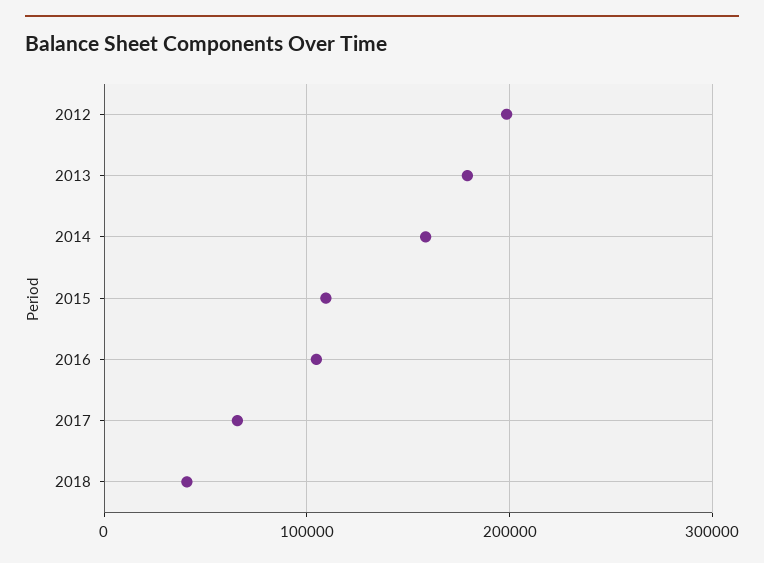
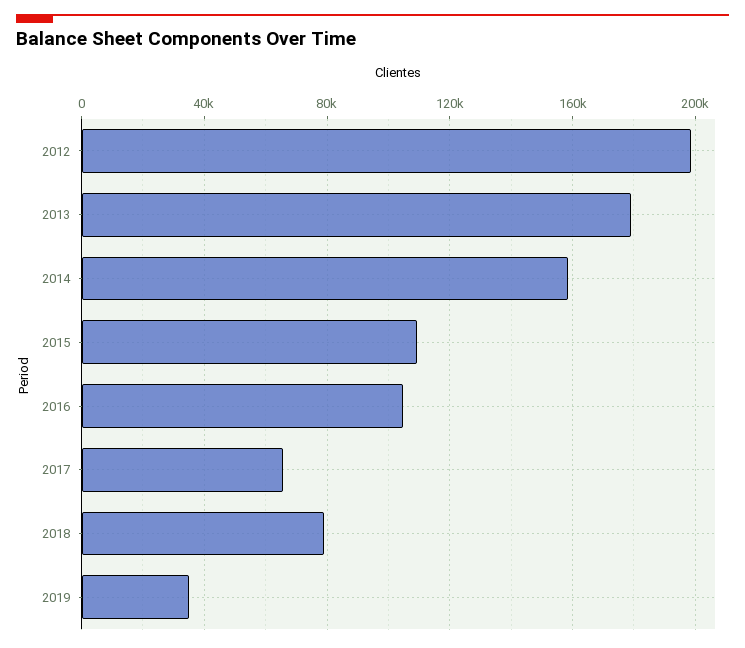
2018: 40000 -> 80000
2019: none -> 35000

